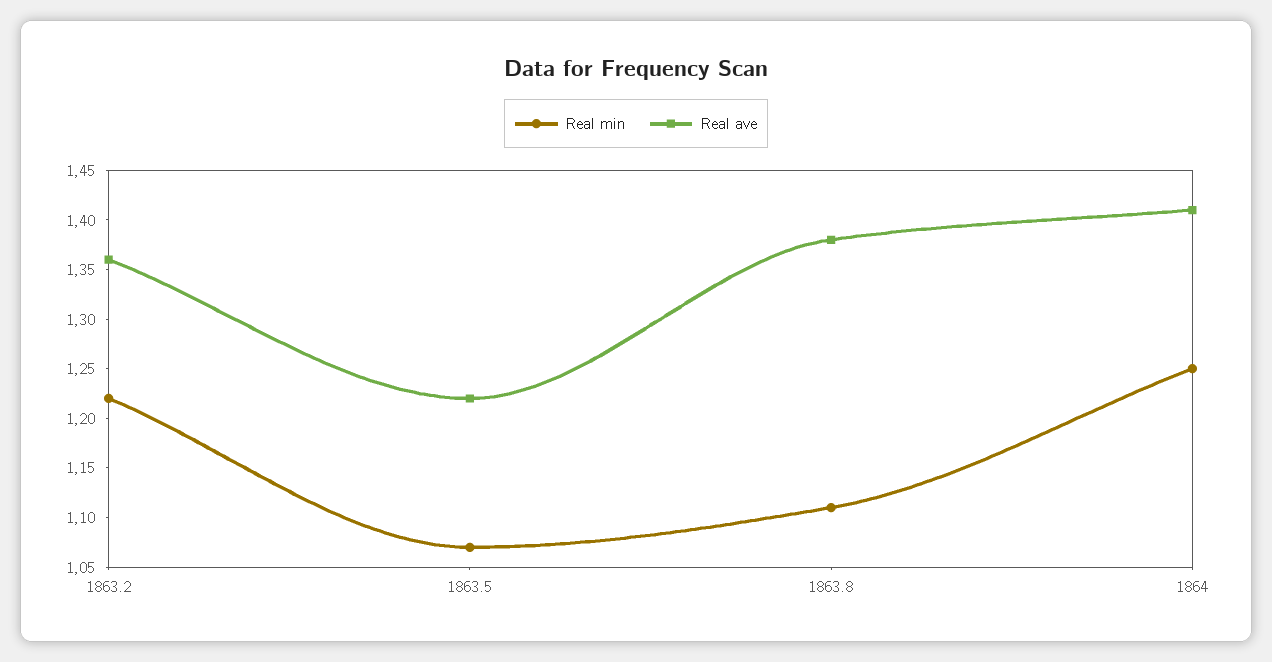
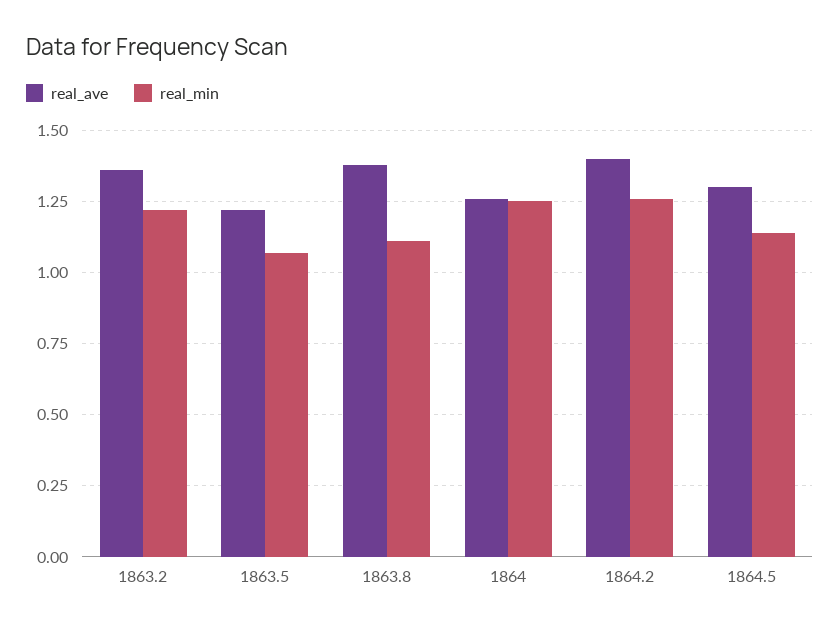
Real ave, 1864: 1.41 -> 1.25
Real ave, 1864.2: none -> 1.4
Real min, 1864.2: none -> 1.25
Real ave, 1864.5: none -> 1.3
Real min, 1864.5: none -> 1.15

